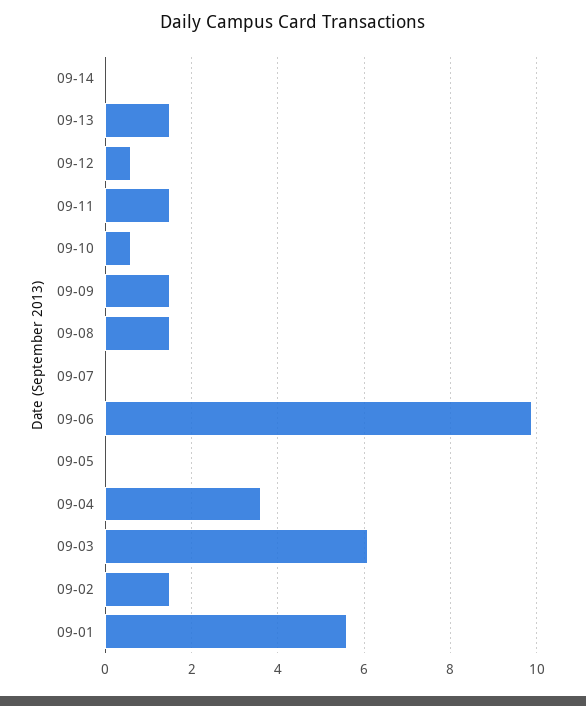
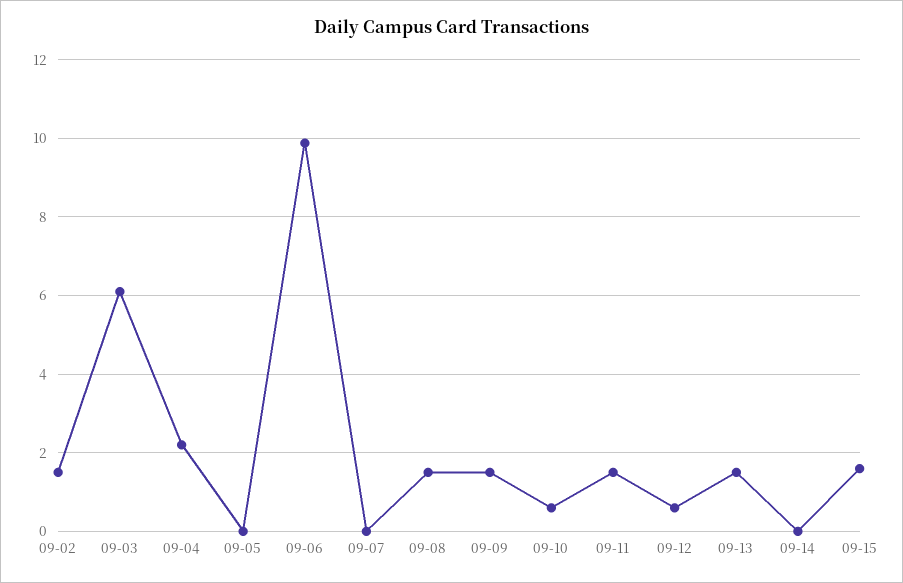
09-04: 3.6 -> 2.2
09-01: 5.6 -> none
09-15: none -> 1.6

